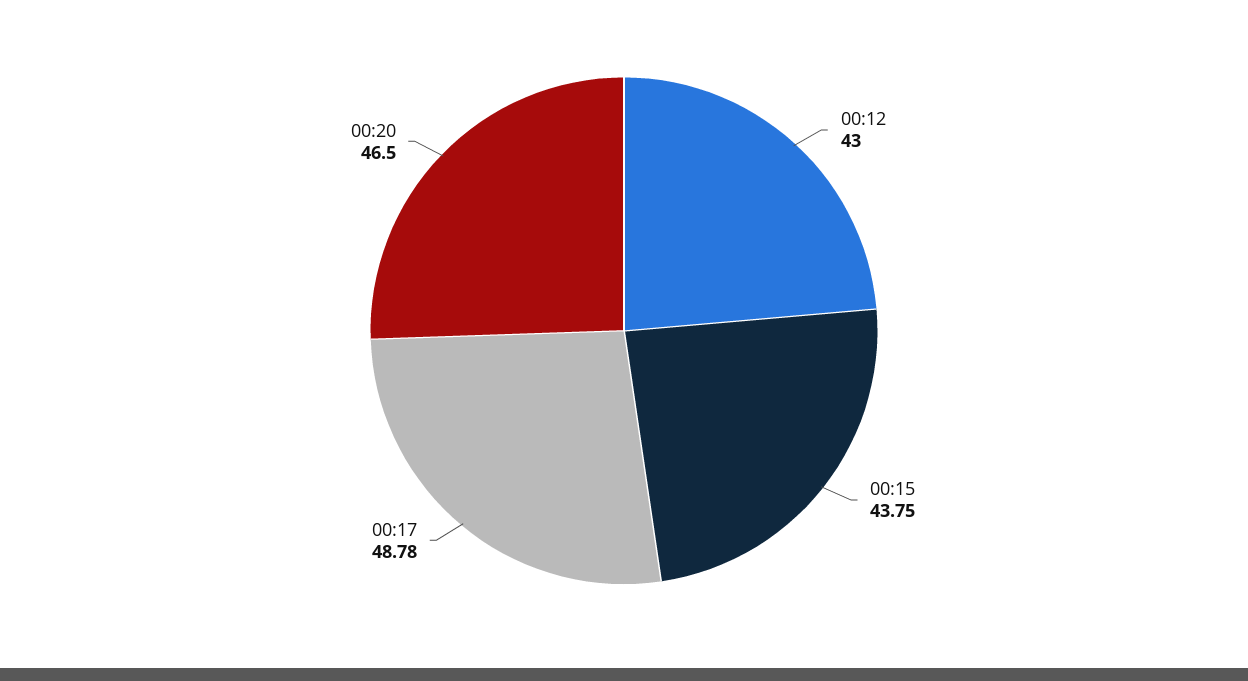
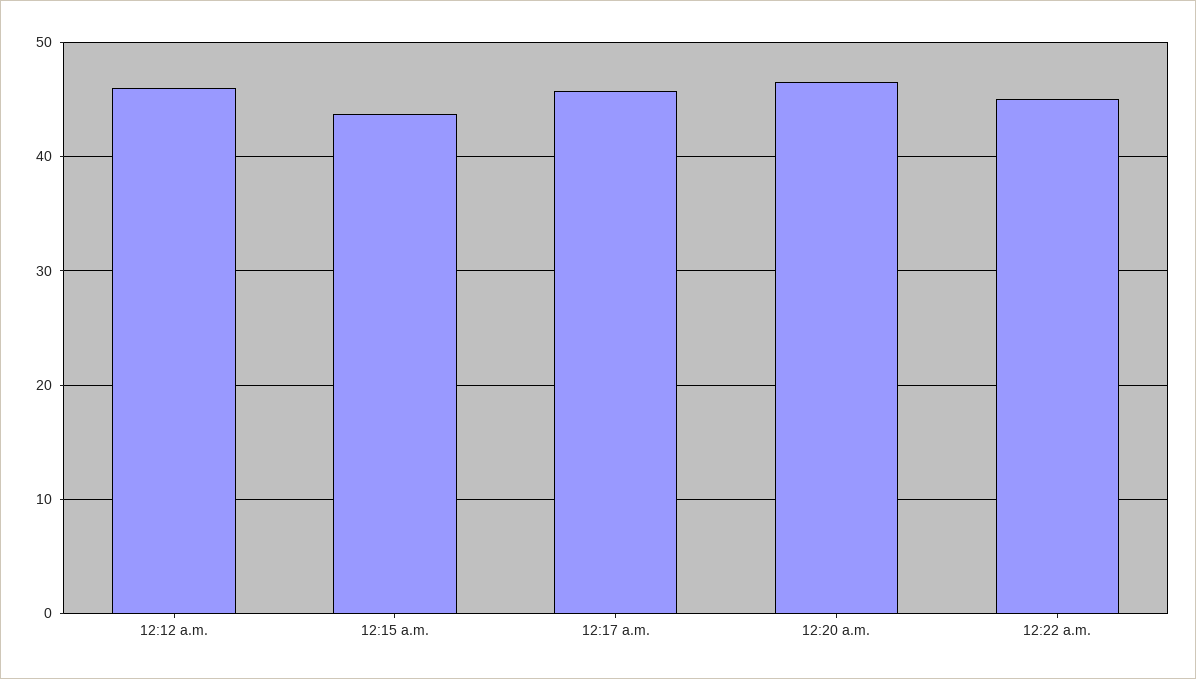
00:12: 43 -> 46
00:17: 48.78 -> 46
12:22 a.m.: none -> 45

